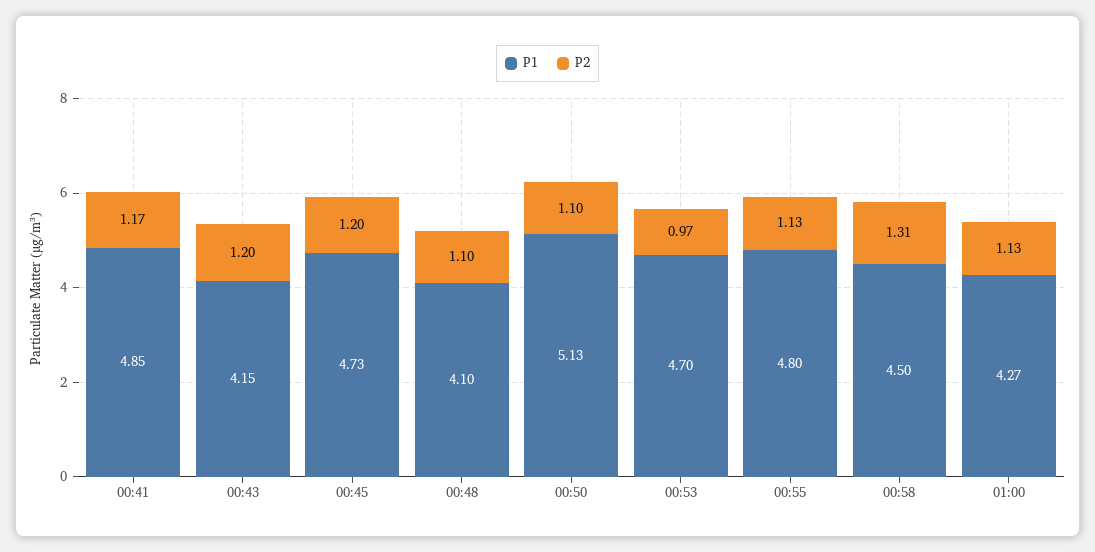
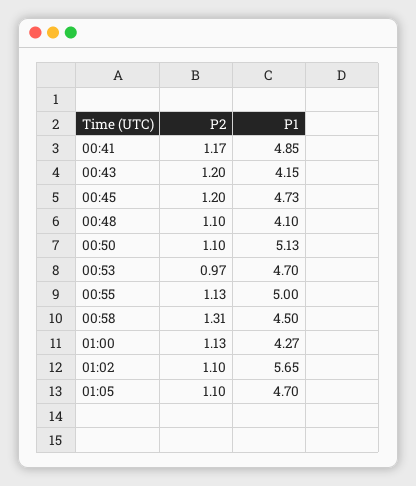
P1, 00:55: 4.8 -> 5
P2, 01:02: none -> 1.1
P1, 01:02: none -> 5.65
P2, 01:05: none -> 1.1
P1, 01:05: none -> 4.7

